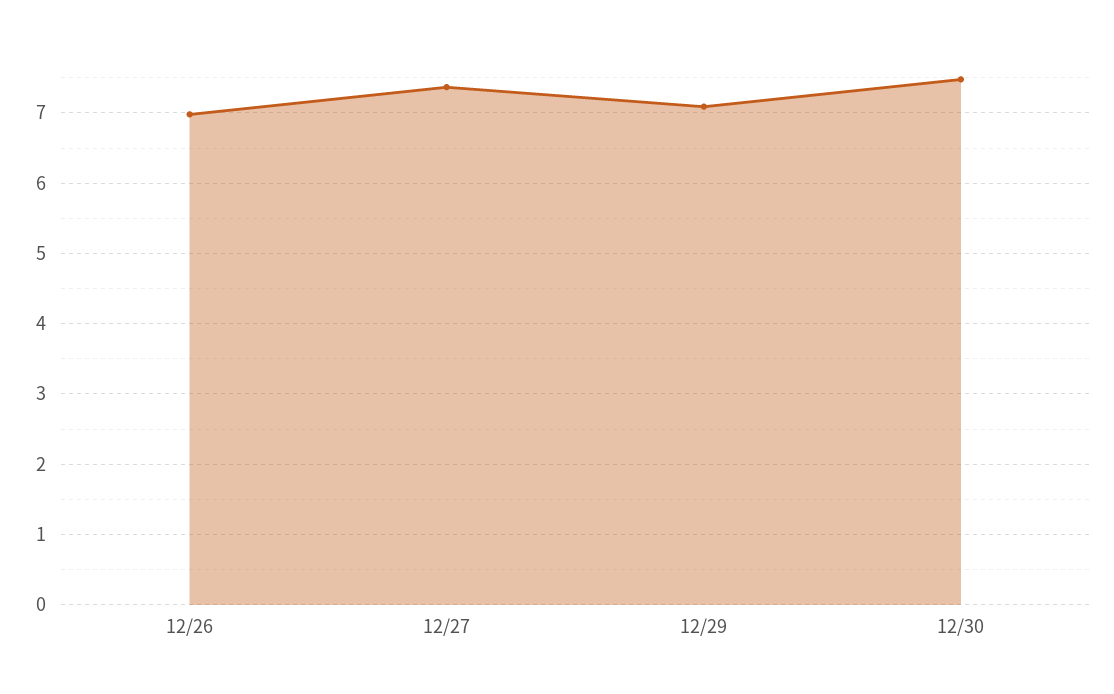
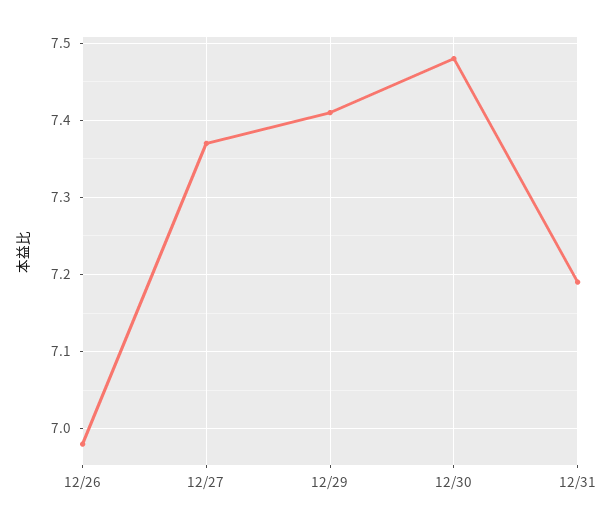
12/29: 7.1 -> 7.41
12/31: none -> 7.19

